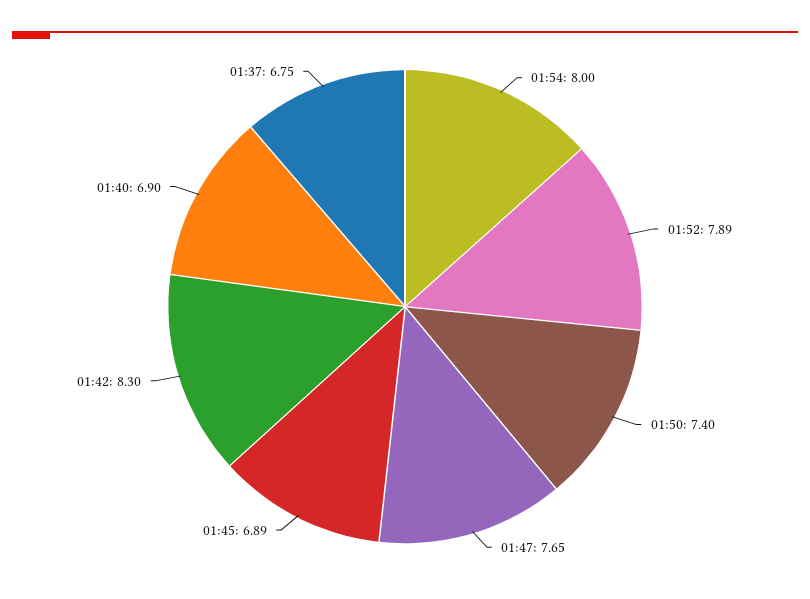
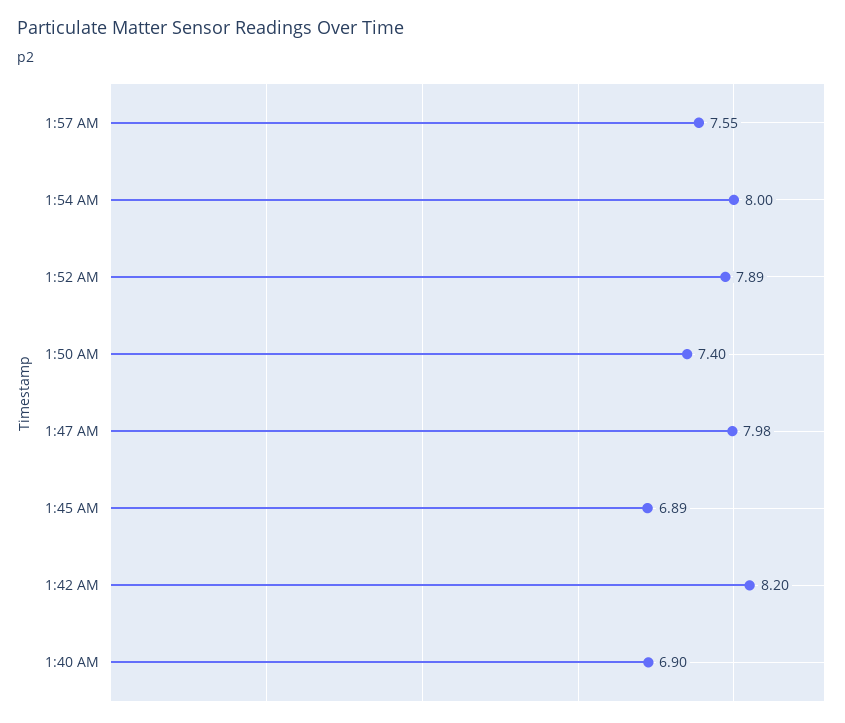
01:47: 7.65 -> 7.98
01:42: 8.3 -> 8.2
01:37: 6.75 -> none
1:57 AM: none -> 7.55

